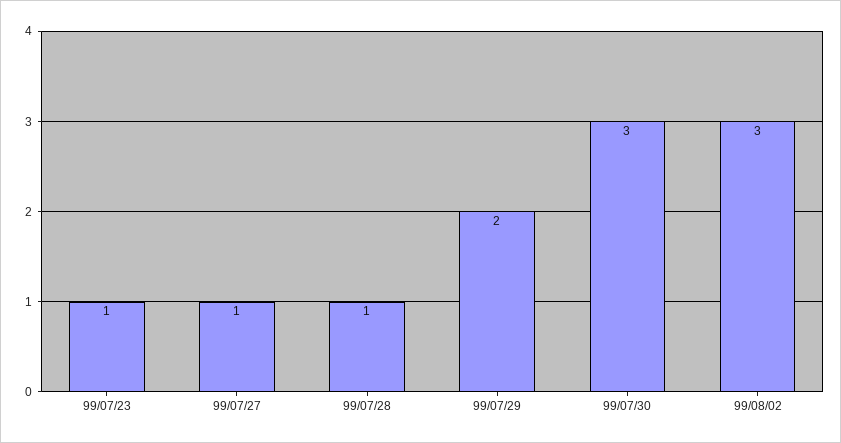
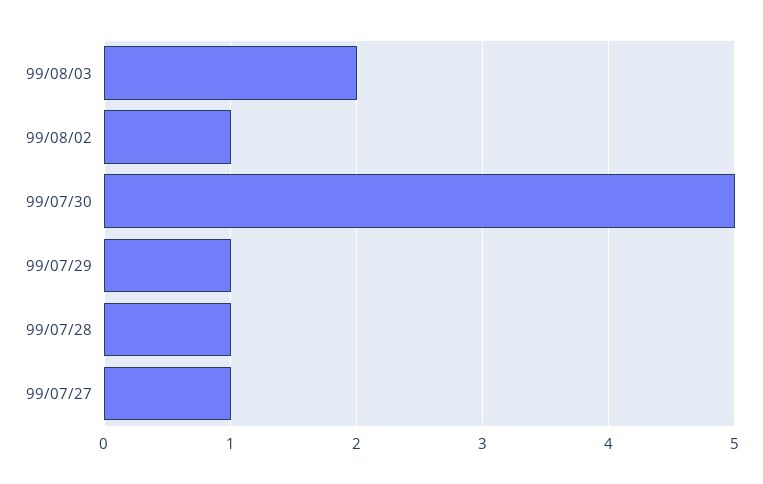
99/07/23: 1 -> none
99/07/29: 2 -> 1
99/07/30: 3 -> 5
99/08/02: 3 -> 1
99/08/03: none -> 2

